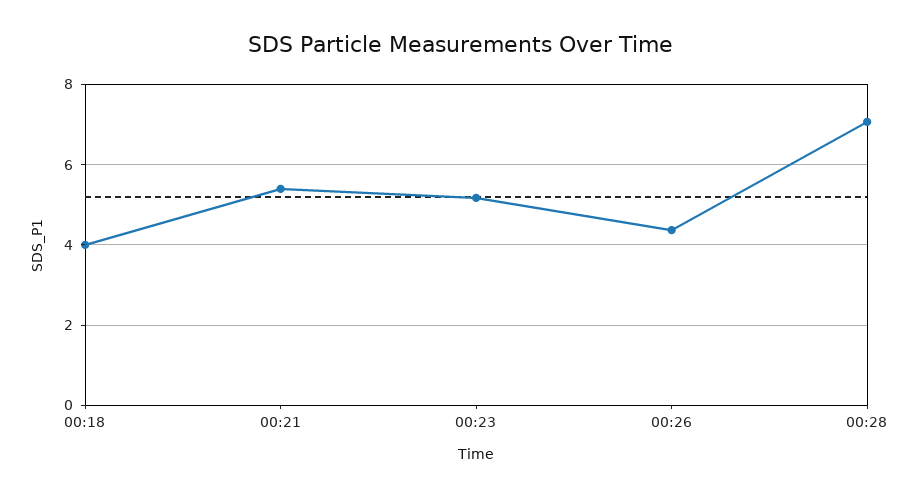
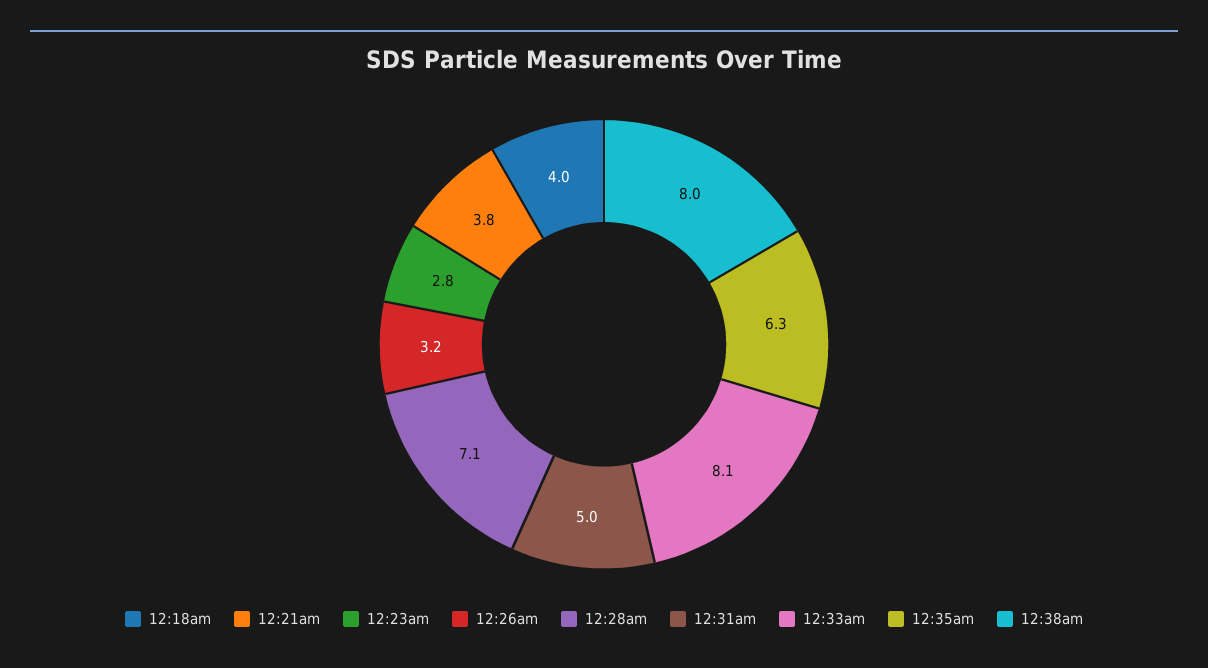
00:21: 5.4 -> 3.8
00:23: 5.2 -> 2.8
00:26: 4.4 -> 3.2
12:31am: none -> 5
12:33am: none -> 8.1
12:35am: none -> 6.3
12:38am: none -> 8

